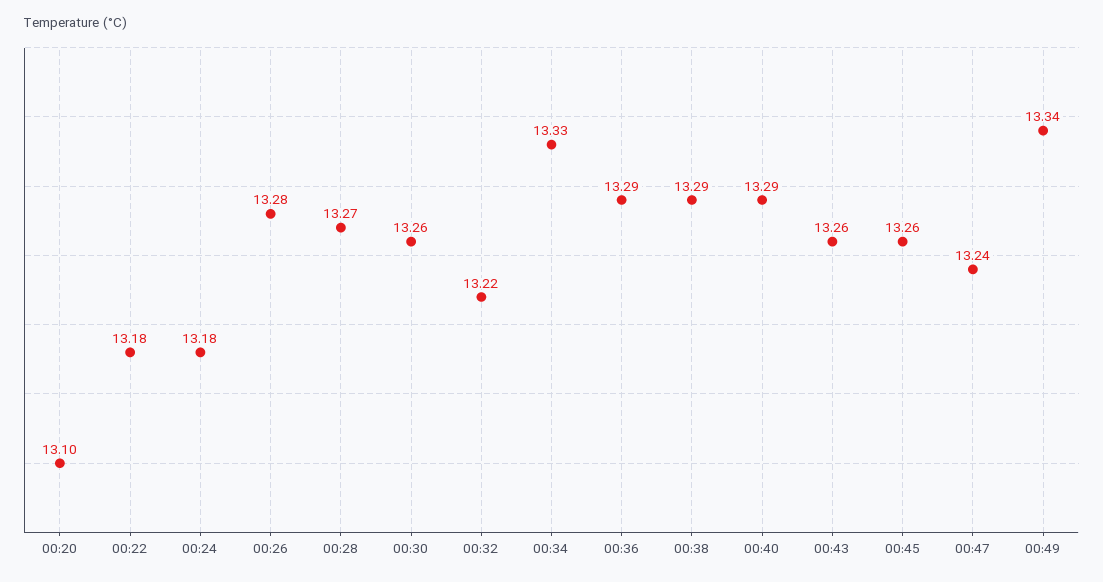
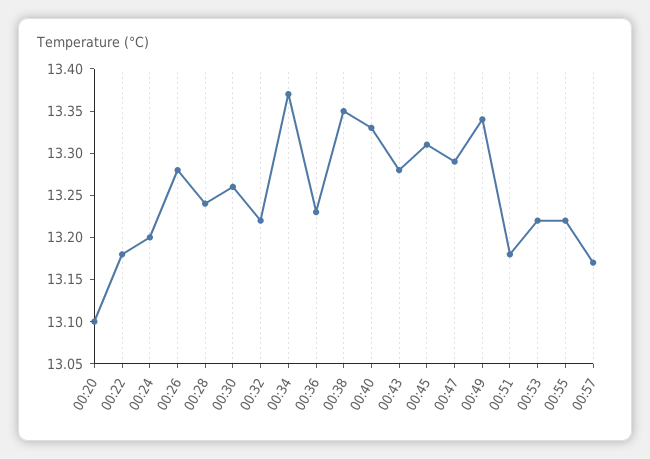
00:24: 13.18 -> 13.2
00:28: 13.27 -> 13.24
00:34: 13.33 -> 13.37
00:36: 13.29 -> 13.23
00:38: 13.29 -> 13.35
00:40: 13.29 -> 13.33
00:43: 13.26 -> 13.28
00:45: 13.26 -> 13.31
00:47: 13.24 -> 13.29
00:51: none -> 13.18
00:53: none -> 13.22
00:55: none -> 13.22
00:57: none -> 13.17

